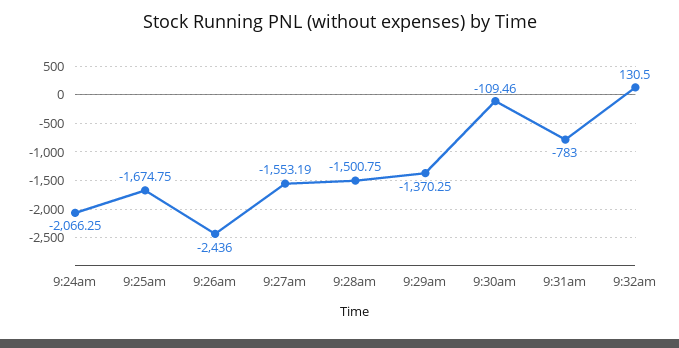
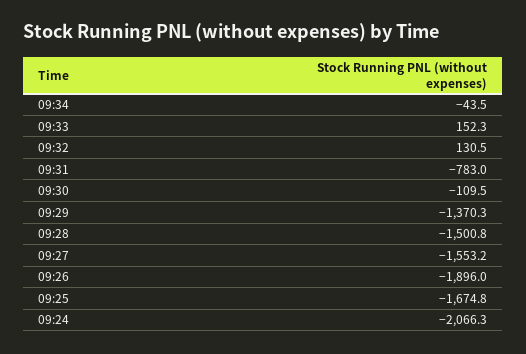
9:26am: -2436 -> -1896
09:34: none -> -43.5
09:33: none -> 152.3

